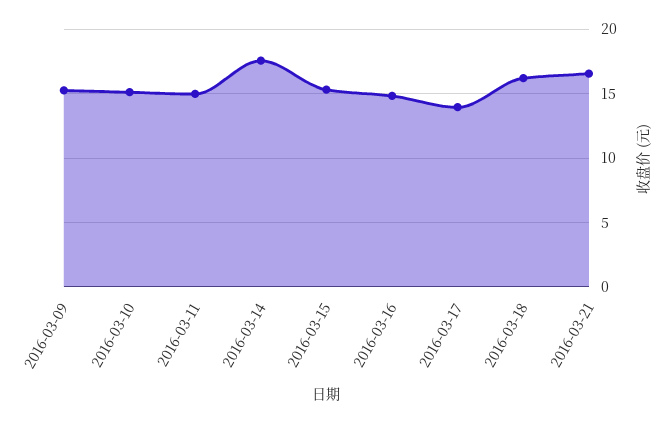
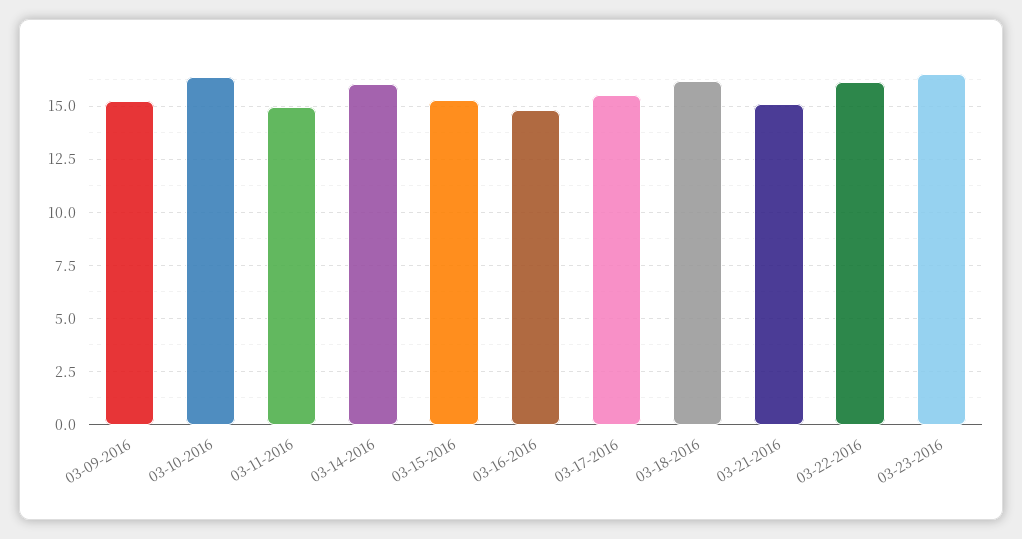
2016-03-10: 15 -> 16.5
2016-03-14: 17.5 -> 16
2016-03-17: 14 -> 15.5
2016-03-21: 16.5 -> 15
03-22-2016: none -> 16
03-23-2016: none -> 16.5

